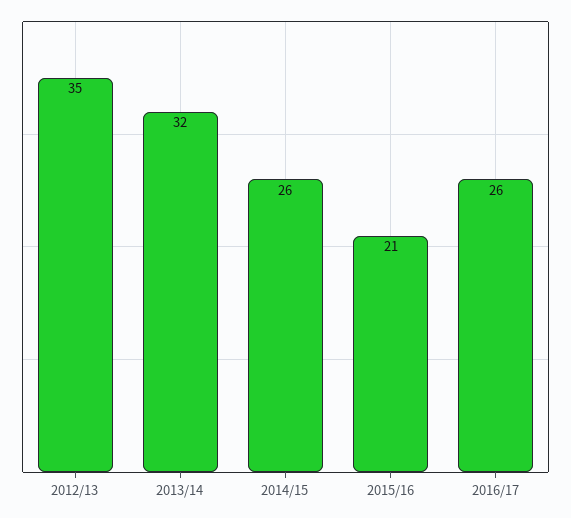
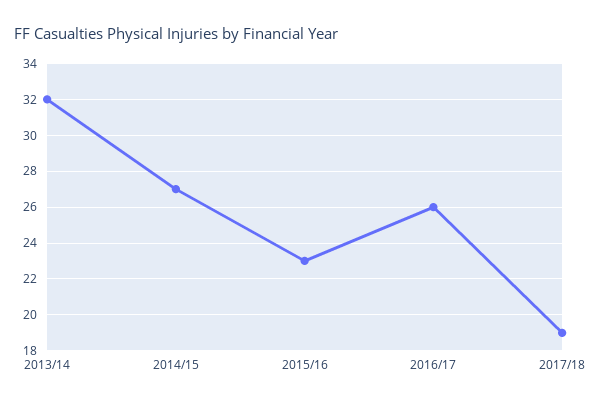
2012/13: 35 -> none
2014/15: 26 -> 27
2015/16: 21 -> 23
2017/18: none -> 19

